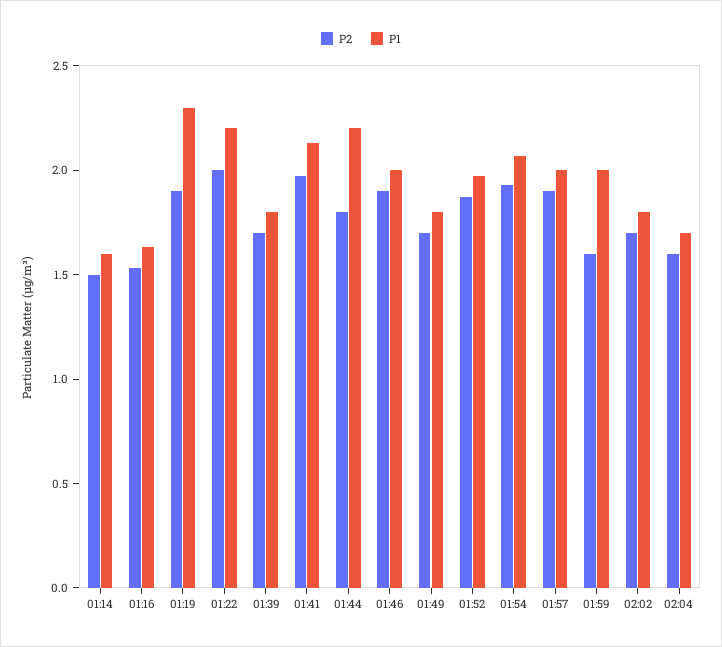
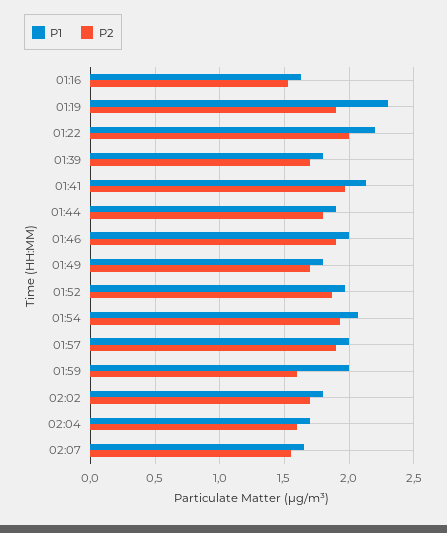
P2, 01:14: 1.5 -> none
P1, 01:14: 1.6 -> none
P1, 01:44: 2.2 -> 1.9
P1, 02:07: none -> 1.65
P2, 02:07: none -> 1.55

